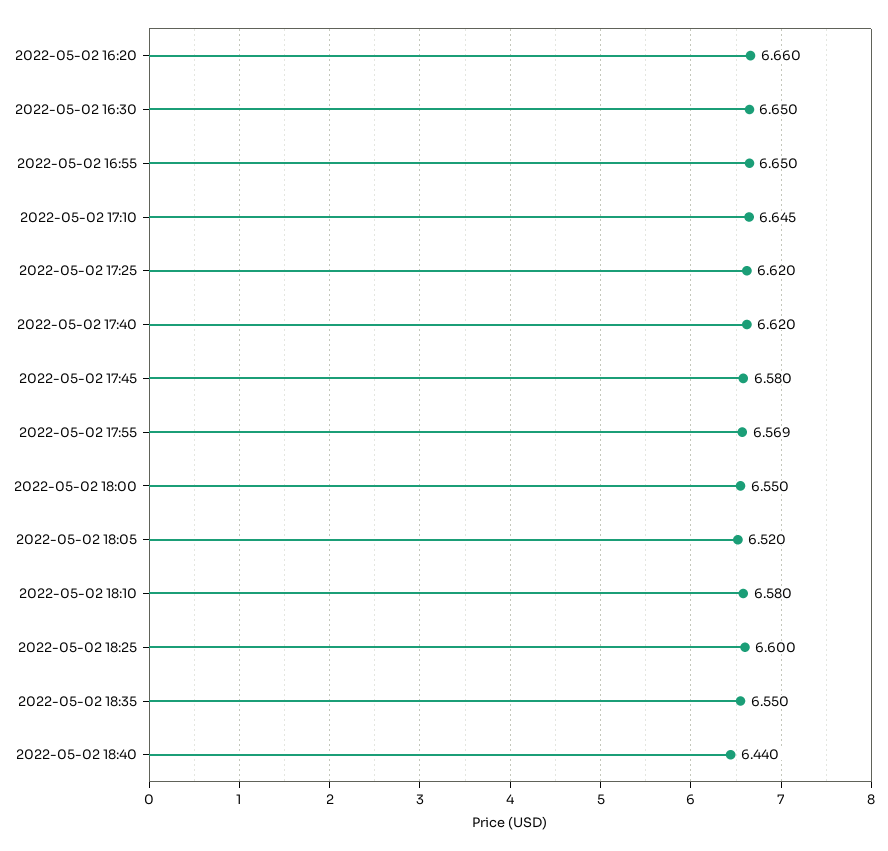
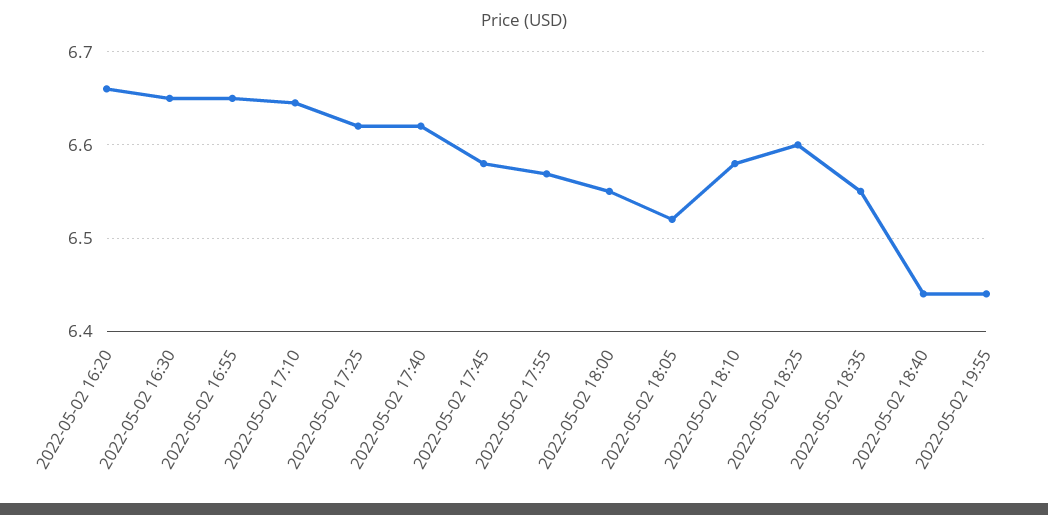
2022-05-02 19:55: none -> 6.44

